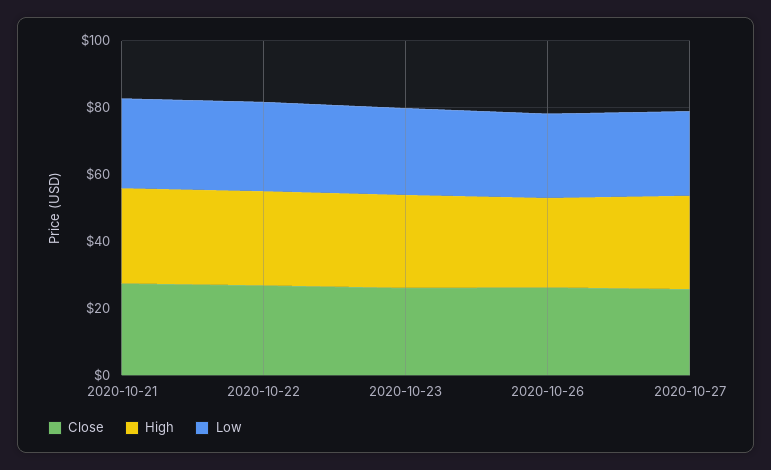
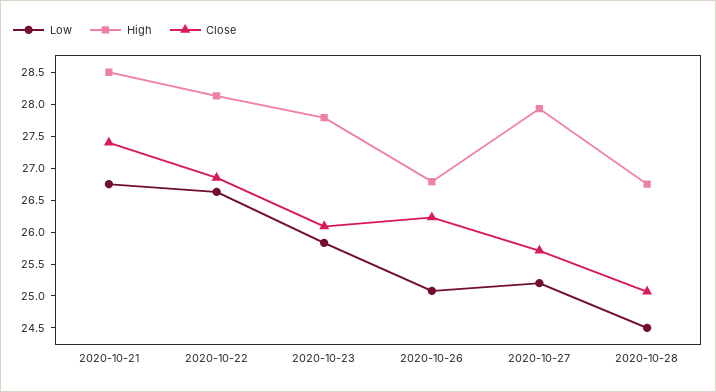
Low, 2020-10-28: none -> 24.5
High, 2020-10-28: none -> 26.75
Close, 2020-10-28: none -> 25

